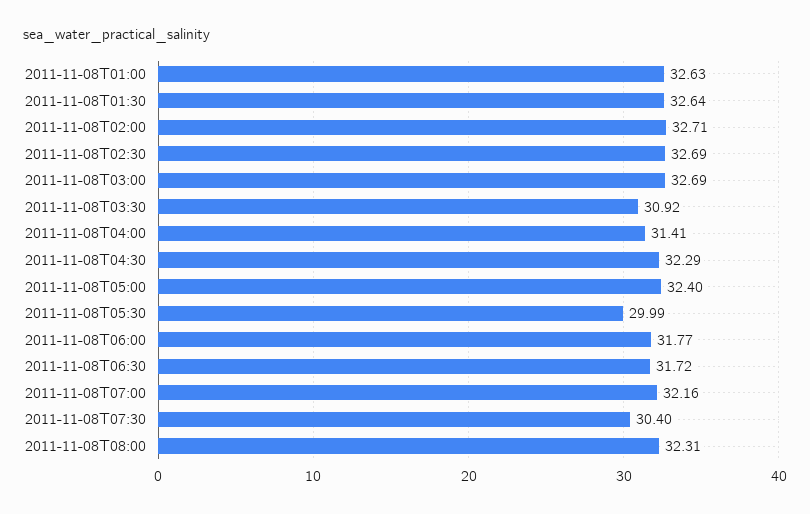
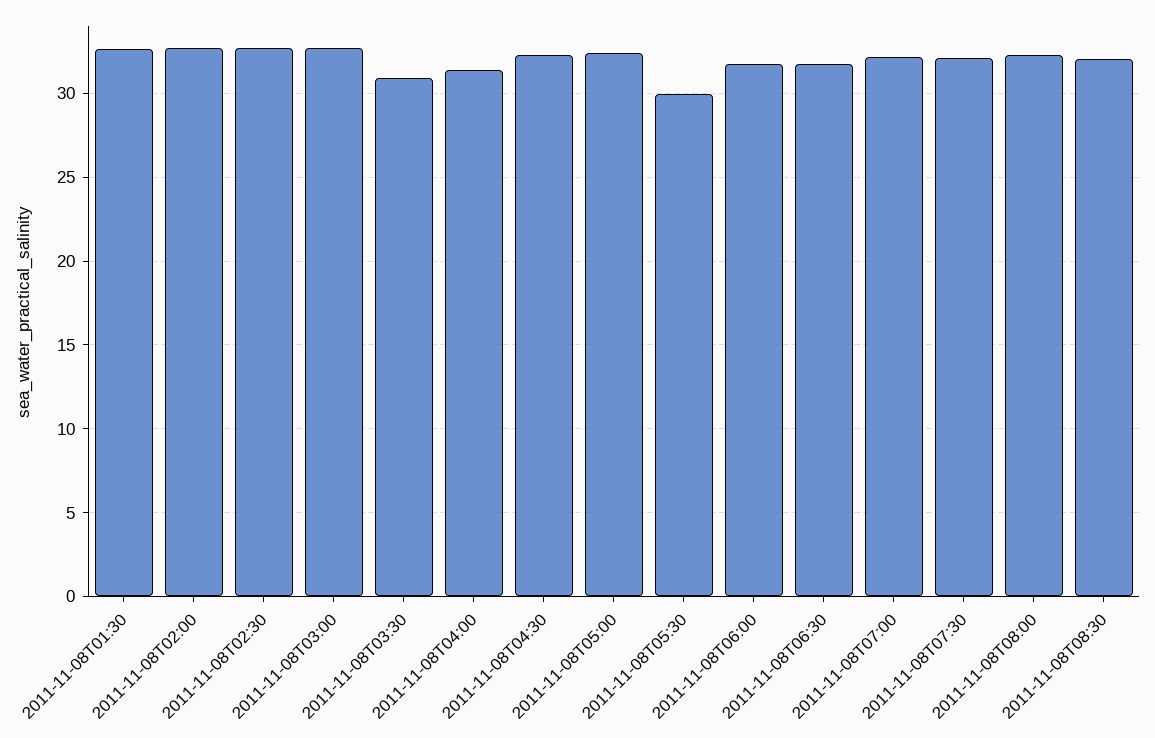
2011-11-08T01:00: 32.63 -> none
2011-11-08T07:30: 30.4 -> 32
2011-11-08T08:30: none -> 32

